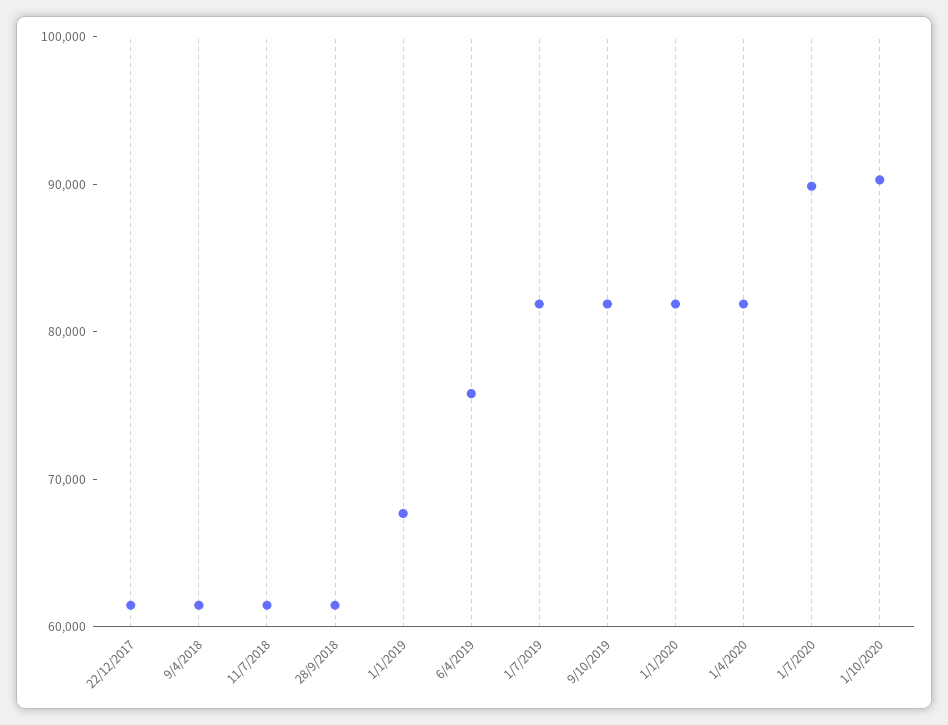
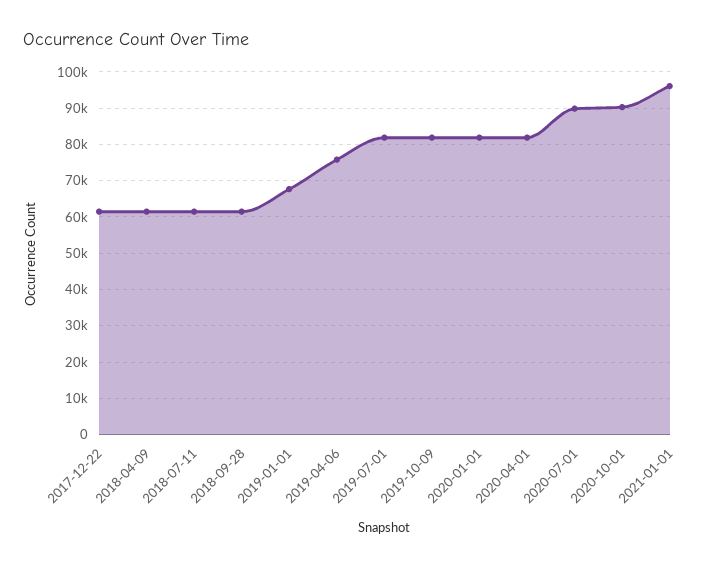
2021-01-01: none -> 96000

